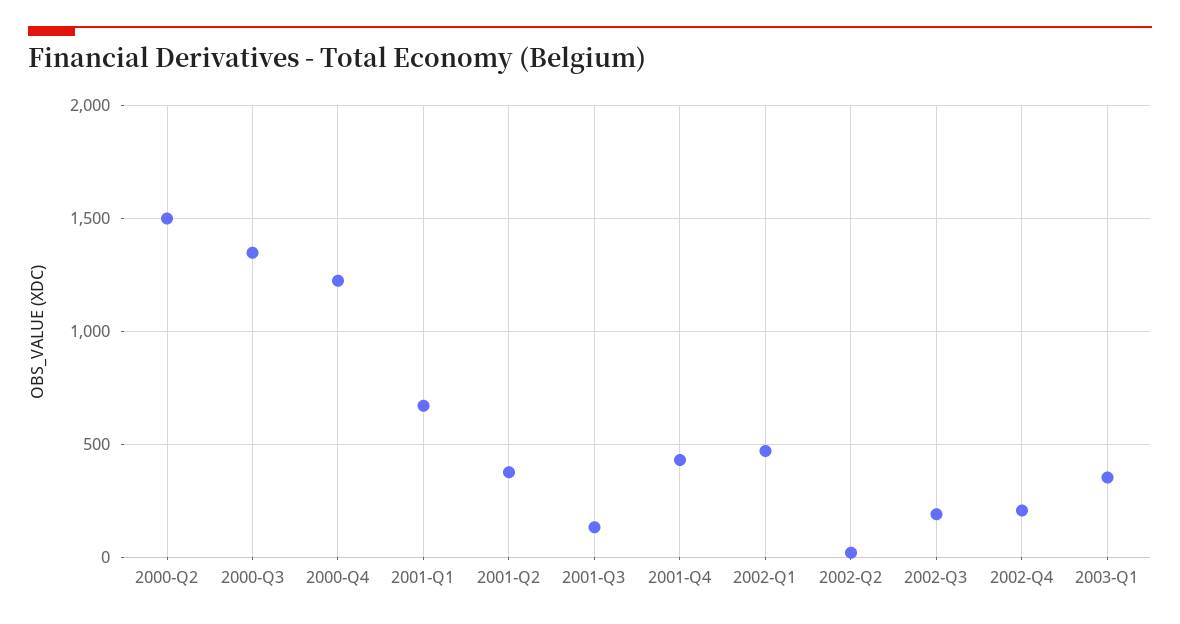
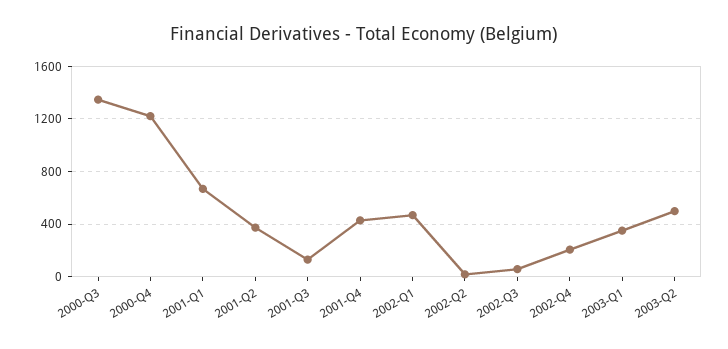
2000-Q2: 1500 -> none
2002-Q3: 200 -> 50
2003-Q2: none -> 500

